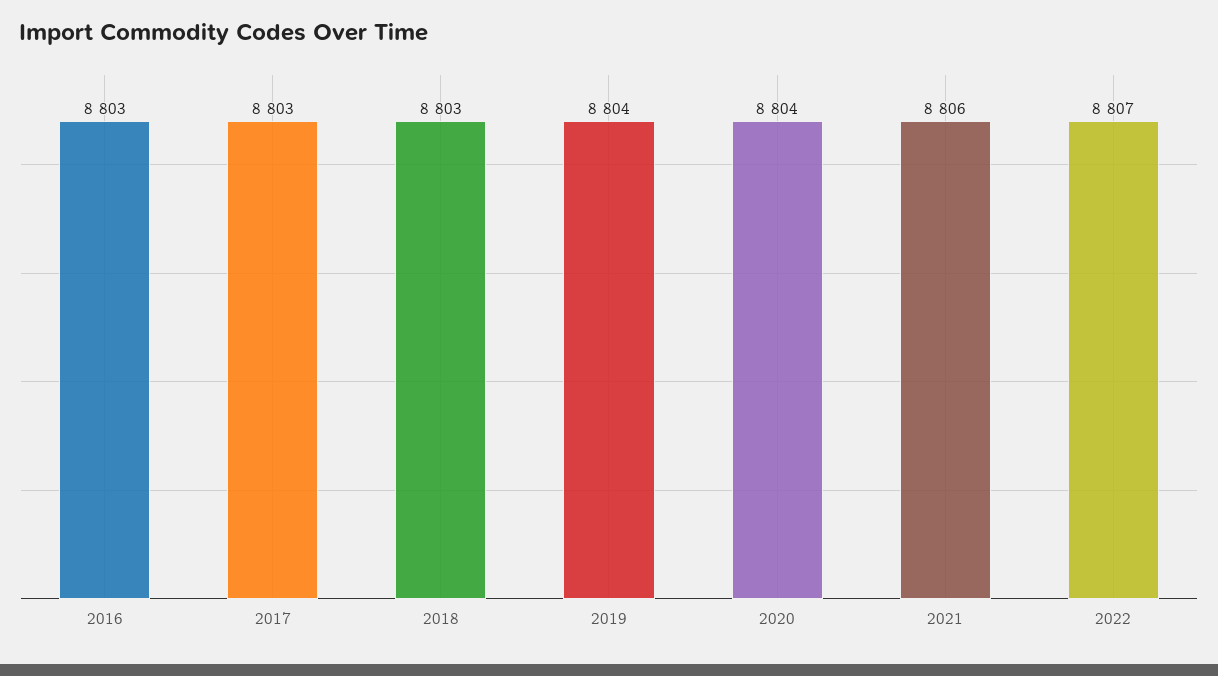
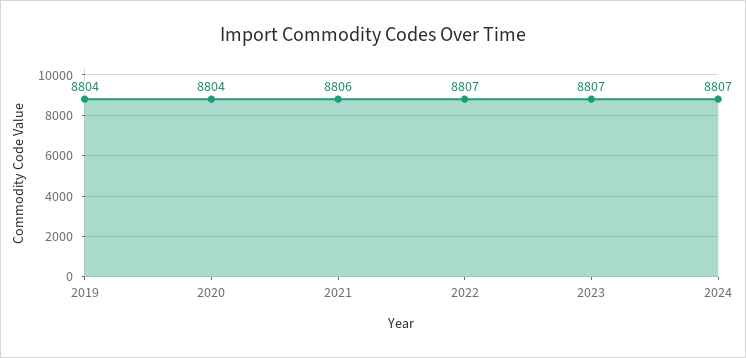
2016: 8803 -> none
2017: 8803 -> none
2018: 8803 -> none
2023: none -> 8807
2024: none -> 8807

